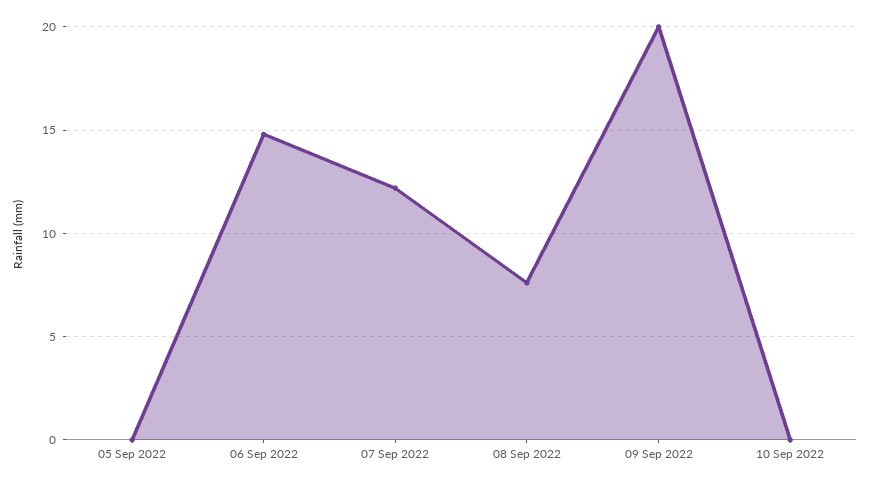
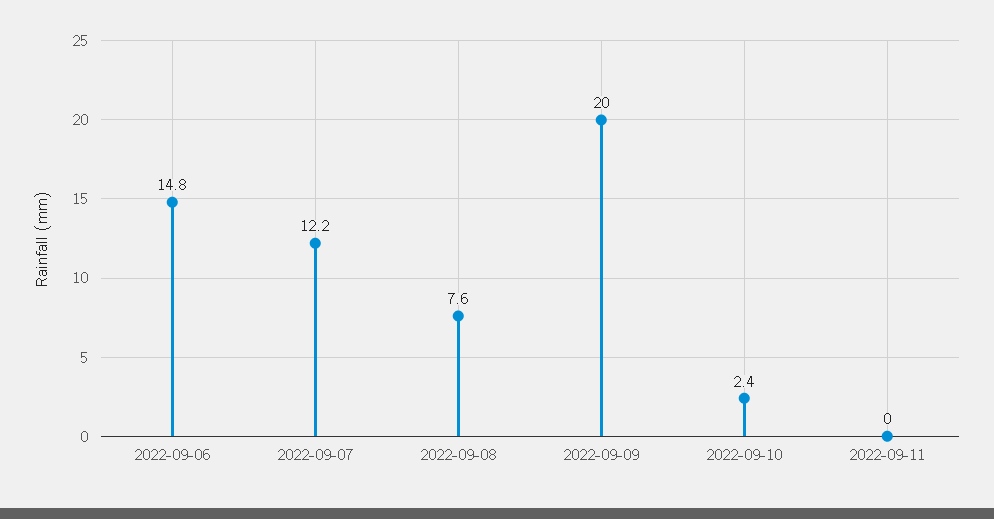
05 Sep 2022: 0 -> none
10 Sep 2022: 0 -> 2.4
2022-09-11: none -> 0

